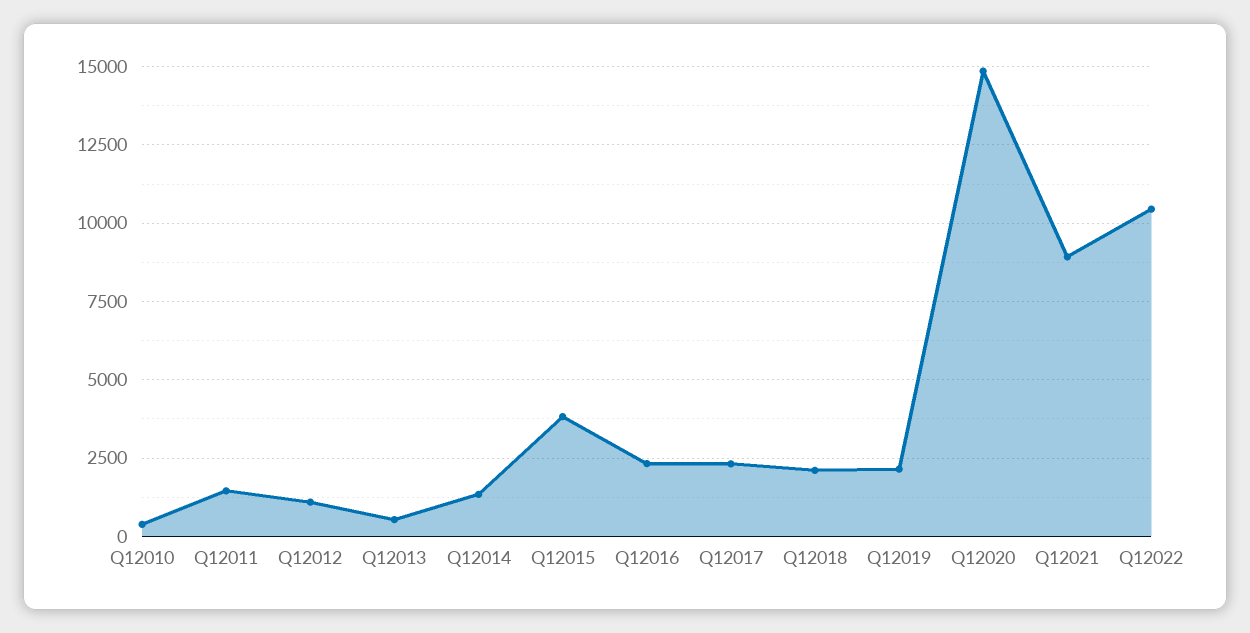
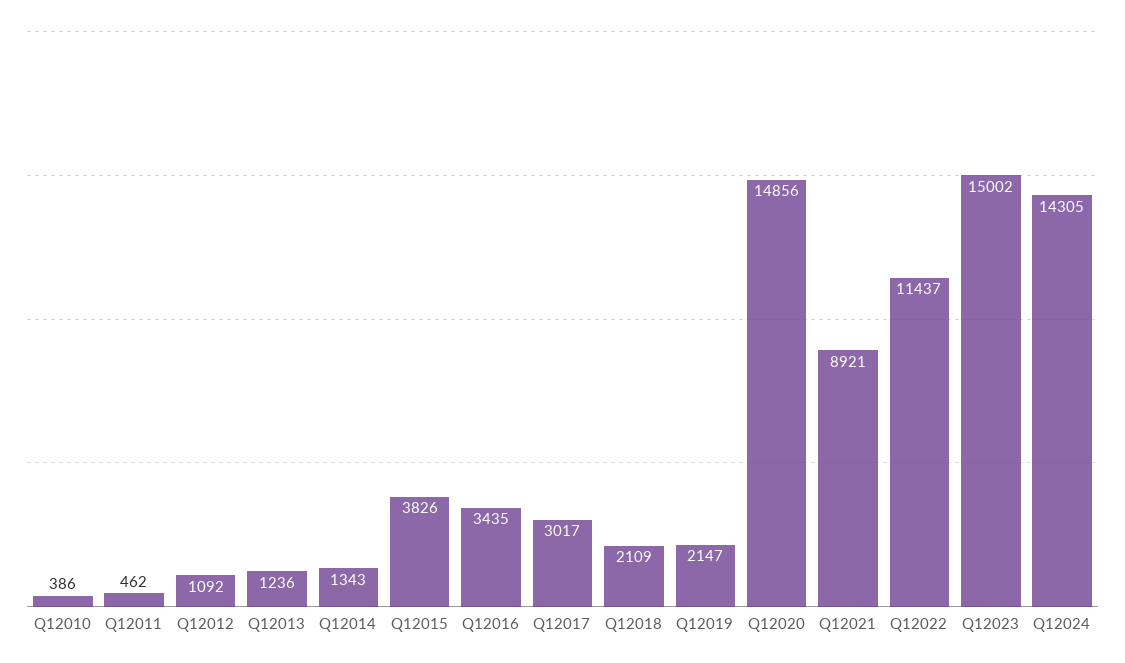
Q12011: 1500 -> 462
Q12013: 500 -> 1236
Q12016: 2250 -> 3435
Q12017: 2250 -> 3017
Q12022: 10500 -> 11437
Q12023: none -> 15002
Q12024: none -> 14305

